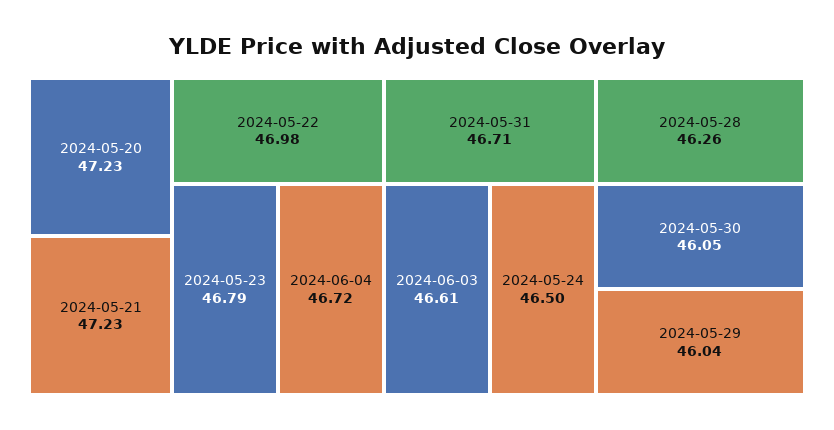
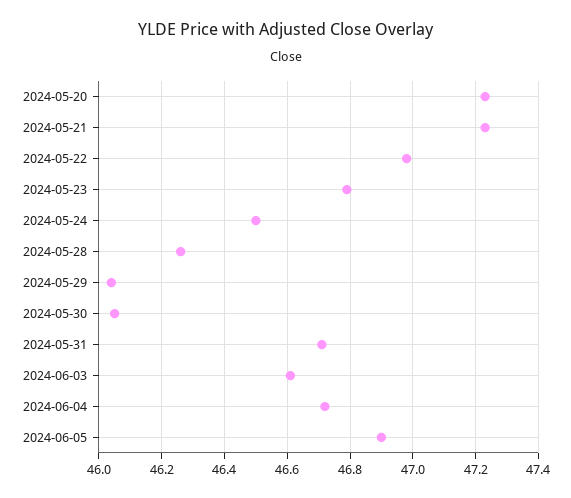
2024-06-05: none -> 46.9

